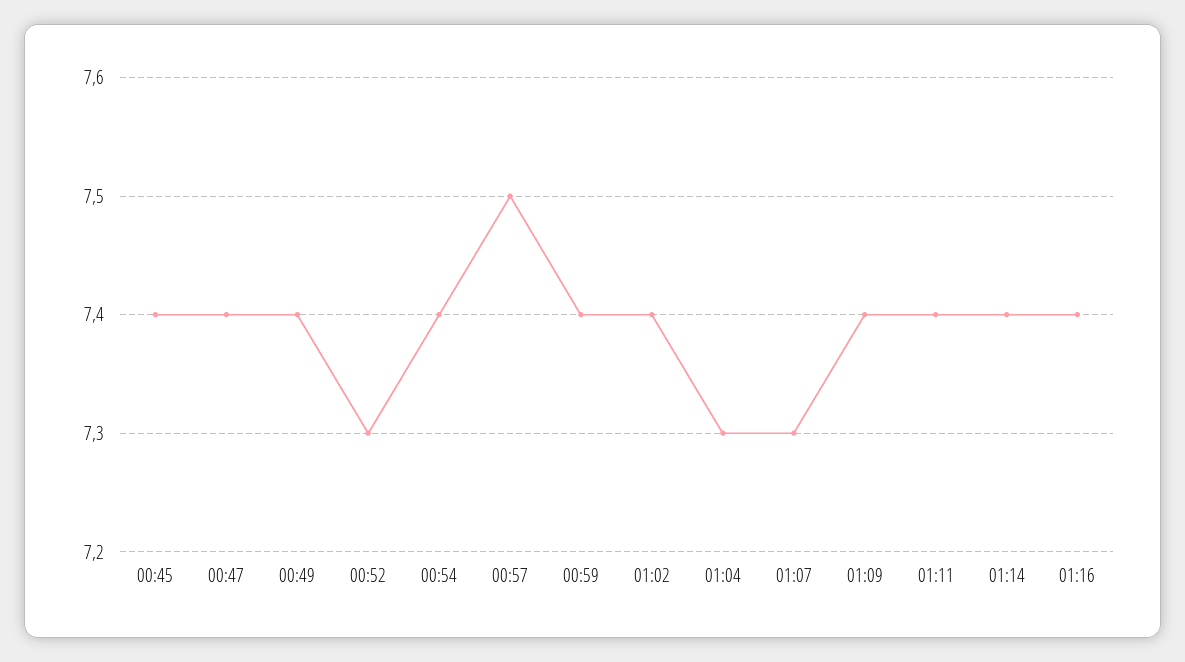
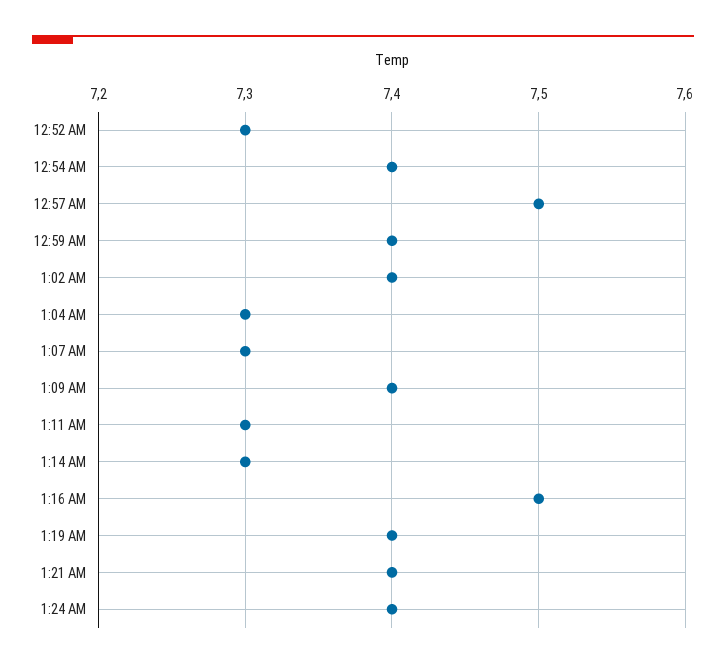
00:45: 7.4 -> none
00:47: 7.4 -> none
00:49: 7.4 -> none
01:11: 7.4 -> 7.3
01:14: 7.4 -> 7.3
01:16: 7.4 -> 7.5
1:19 AM: none -> 7.4
1:21 AM: none -> 7.4
1:24 AM: none -> 7.4

